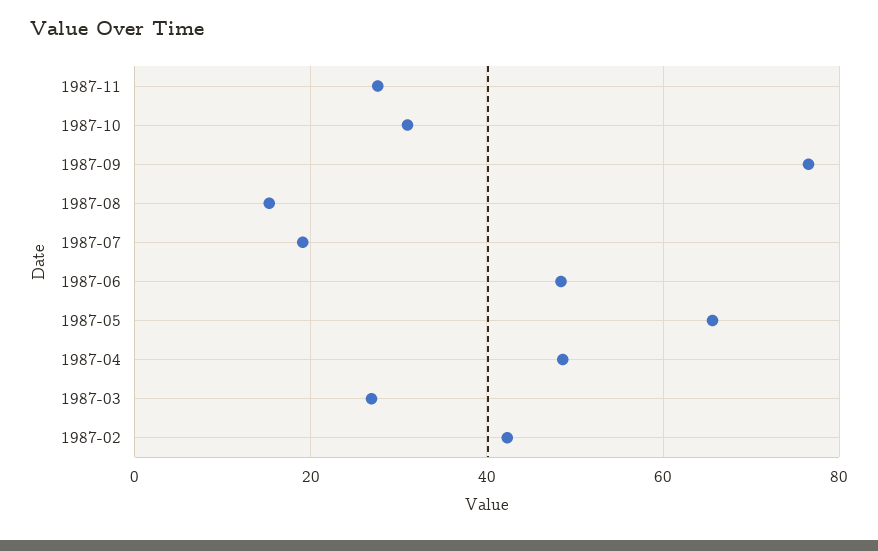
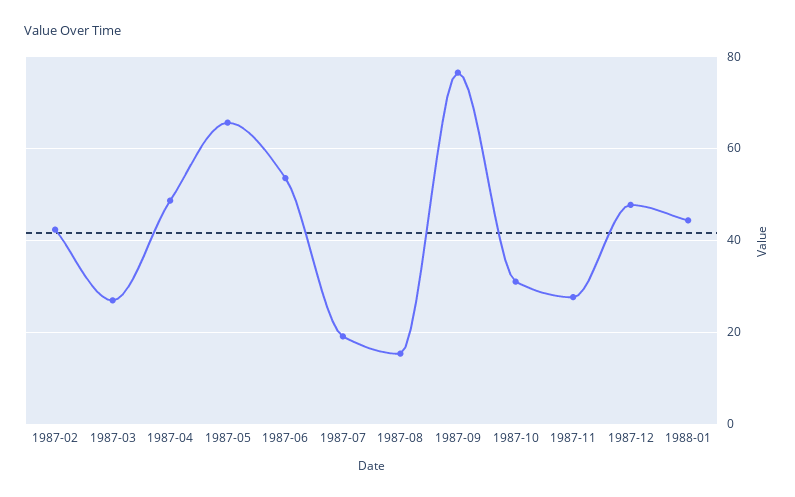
1987-06: 48 -> 54
1987-12: none -> 48
1988-01: none -> 44

